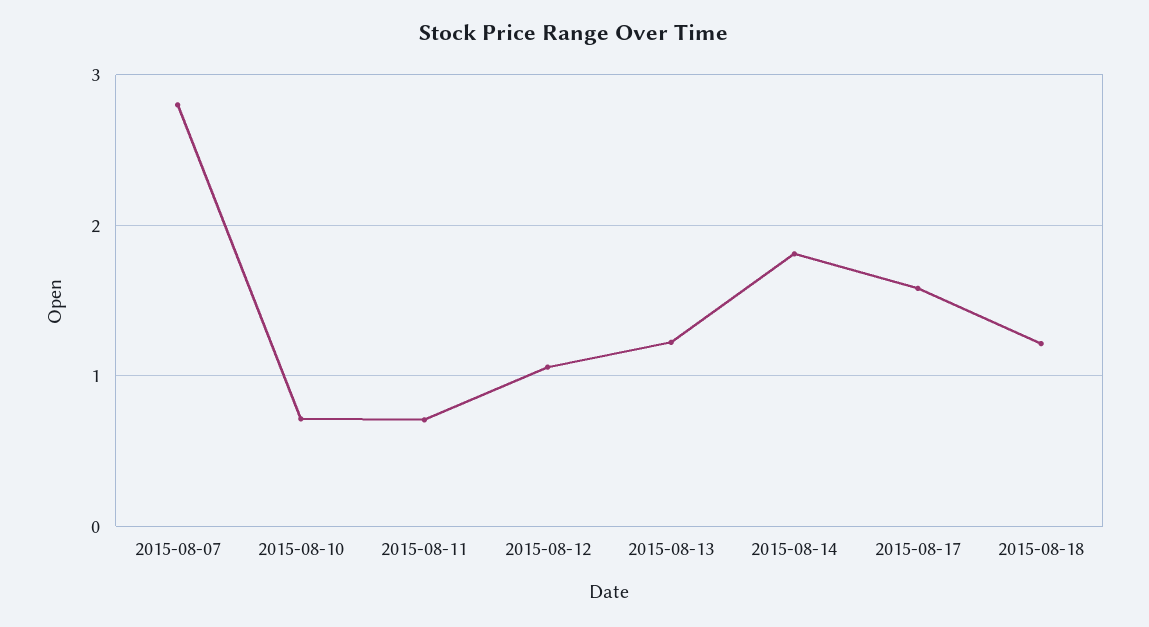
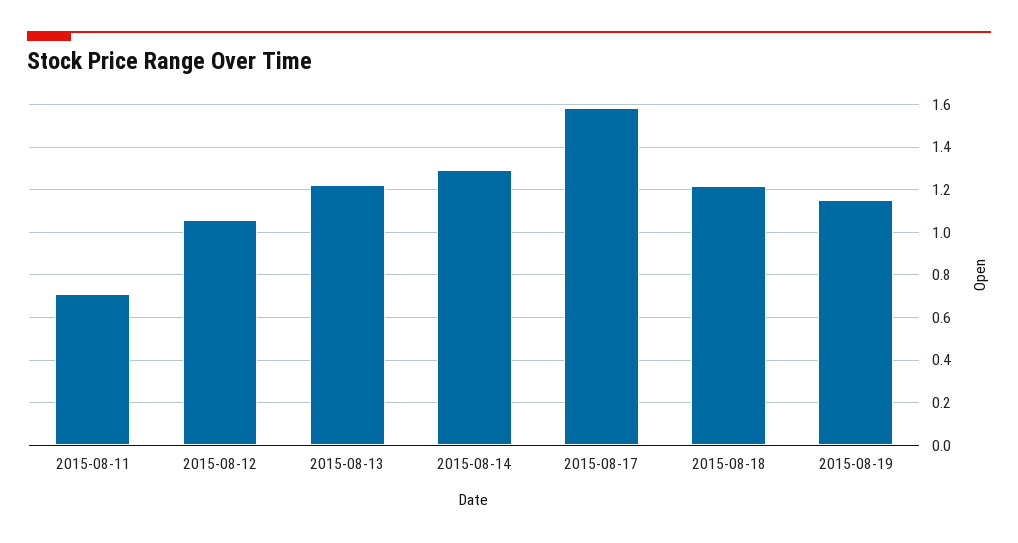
2015-08-07: 2.8 -> none
2015-08-10: 0.7 -> none
2015-08-14: 1.8 -> 1.3
2015-08-19: none -> 1.15

